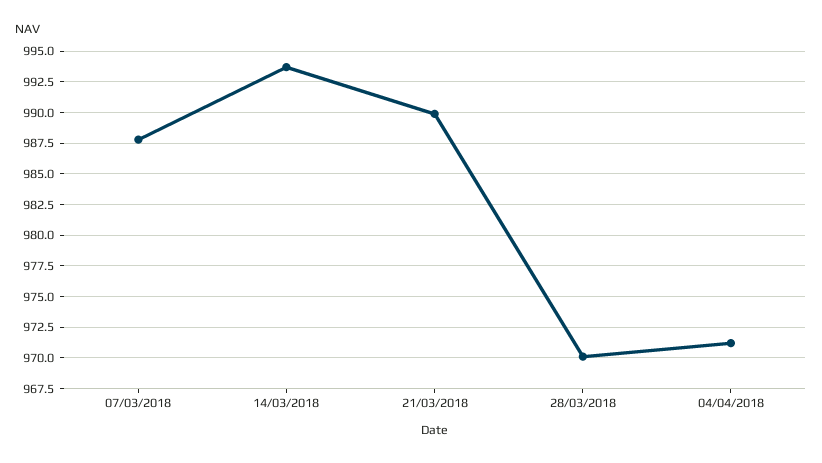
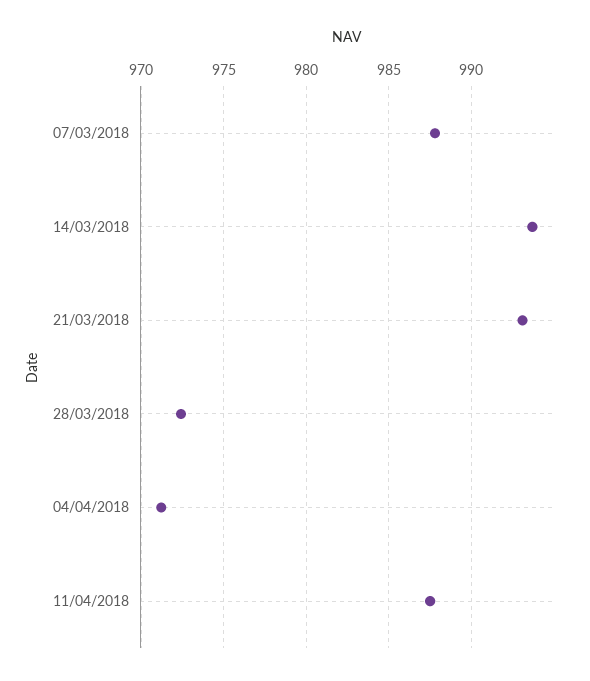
21/03/2018: 990 -> 993
28/03/2018: 970 -> 972.5
11/04/2018: none -> 987.5

